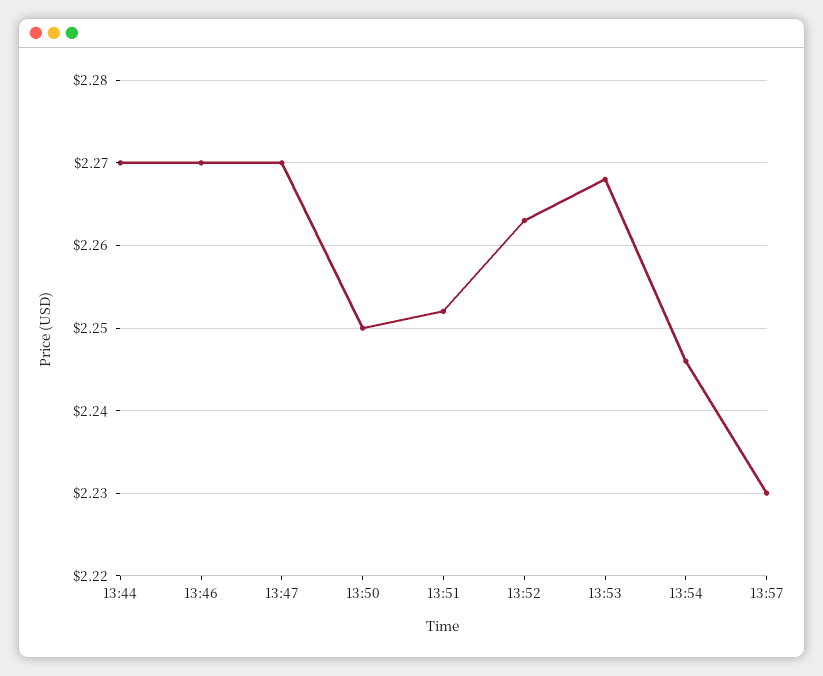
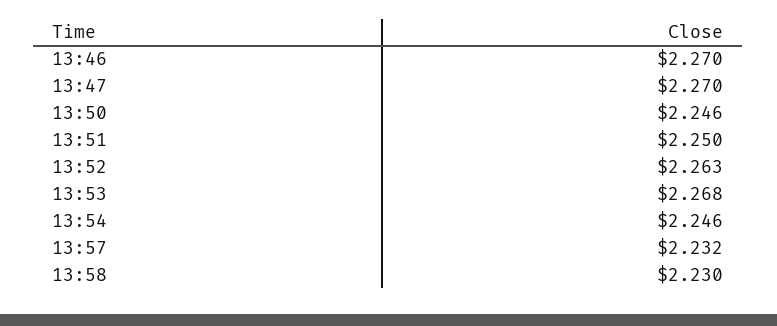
13:44: 2.27 -> none
13:50: 2.25 -> 2.246
13:51: 2.252 -> 2.25
13:57: 2.23 -> 2.232
13:58: none -> 2.23

